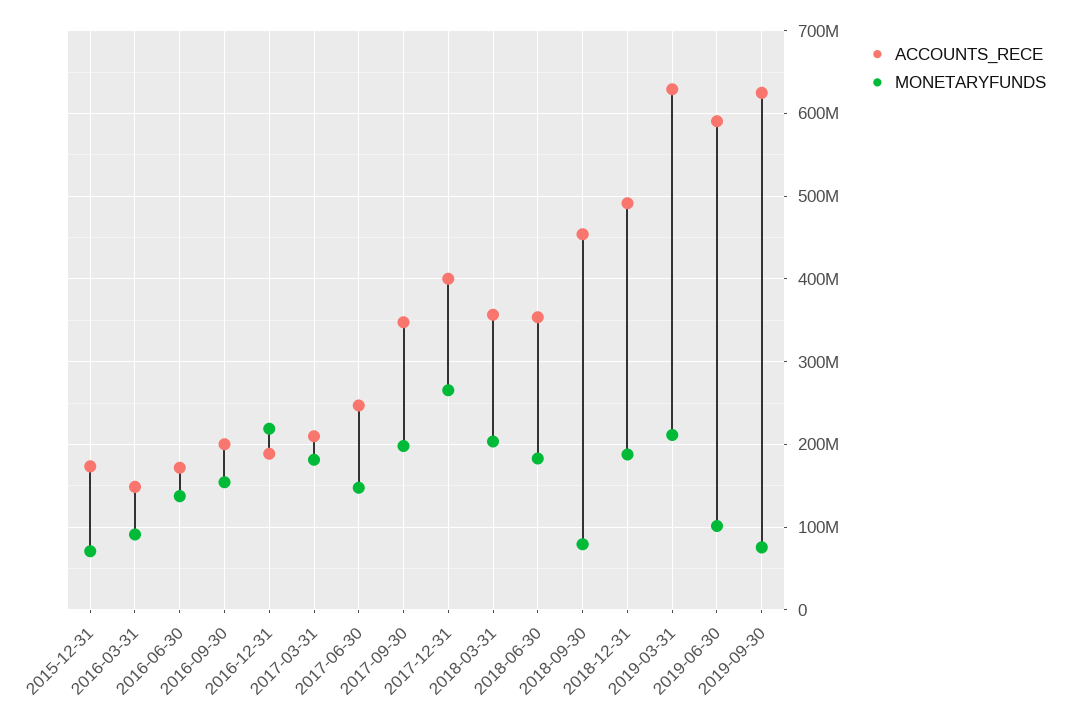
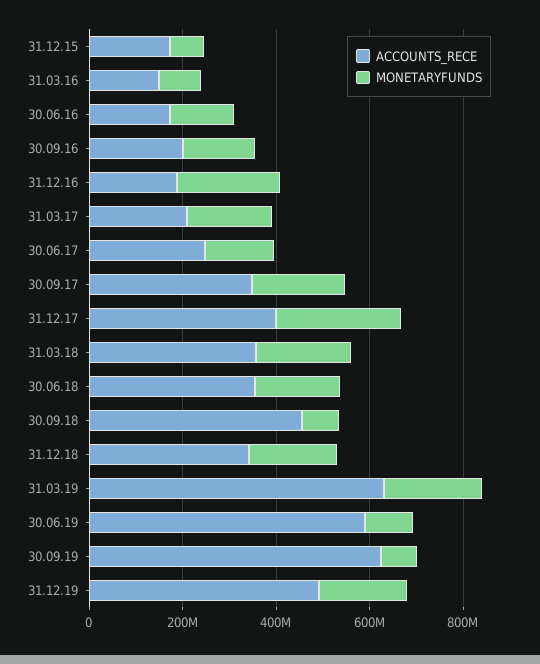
ACCOUNTS_RECE, 2018-12-31: 490000000 -> 350000000
ACCOUNTS_RECE, 31.12.19: none -> 500000000
MONETARYFUNDS, 31.12.19: none -> 200000000

